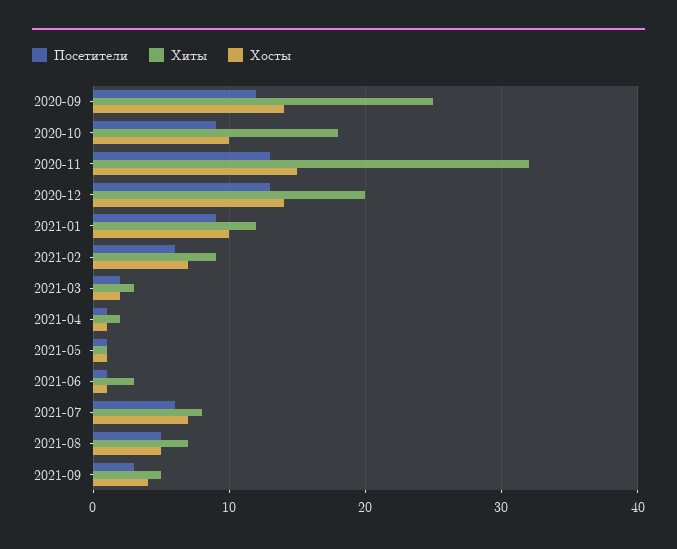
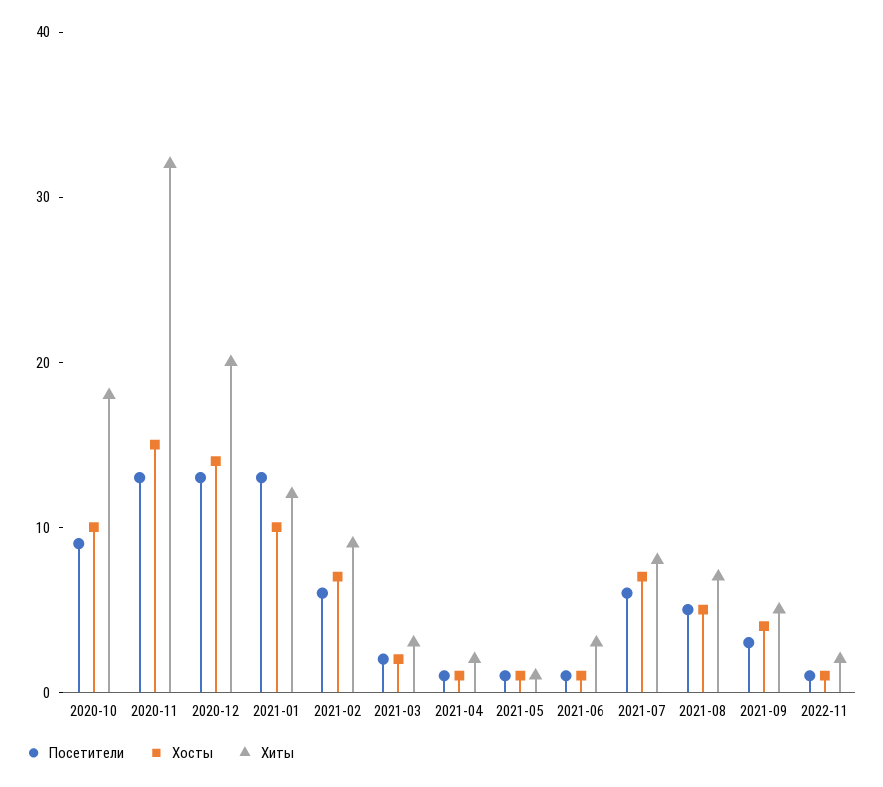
Посетители, 2020-09: 12 -> none
Хиты, 2020-09: 25 -> none
Хосты, 2020-09: 14 -> none
Посетители, 2021-01: 9 -> 13
Посетители, 2022-11: none -> 1
Хосты, 2022-11: none -> 1
Хиты, 2022-11: none -> 2

